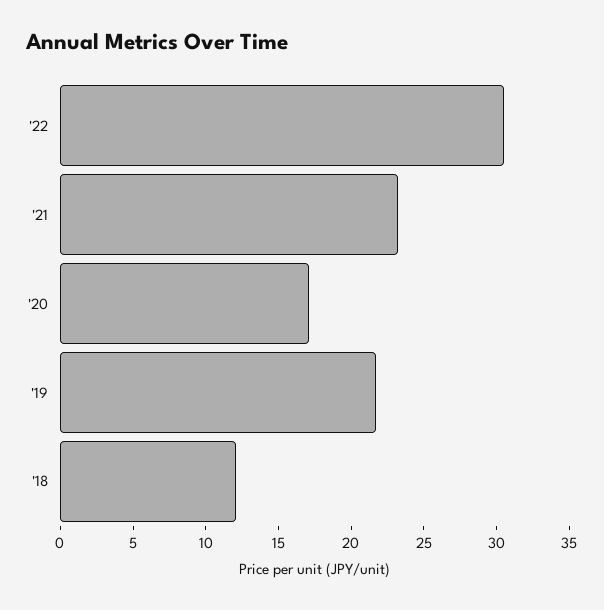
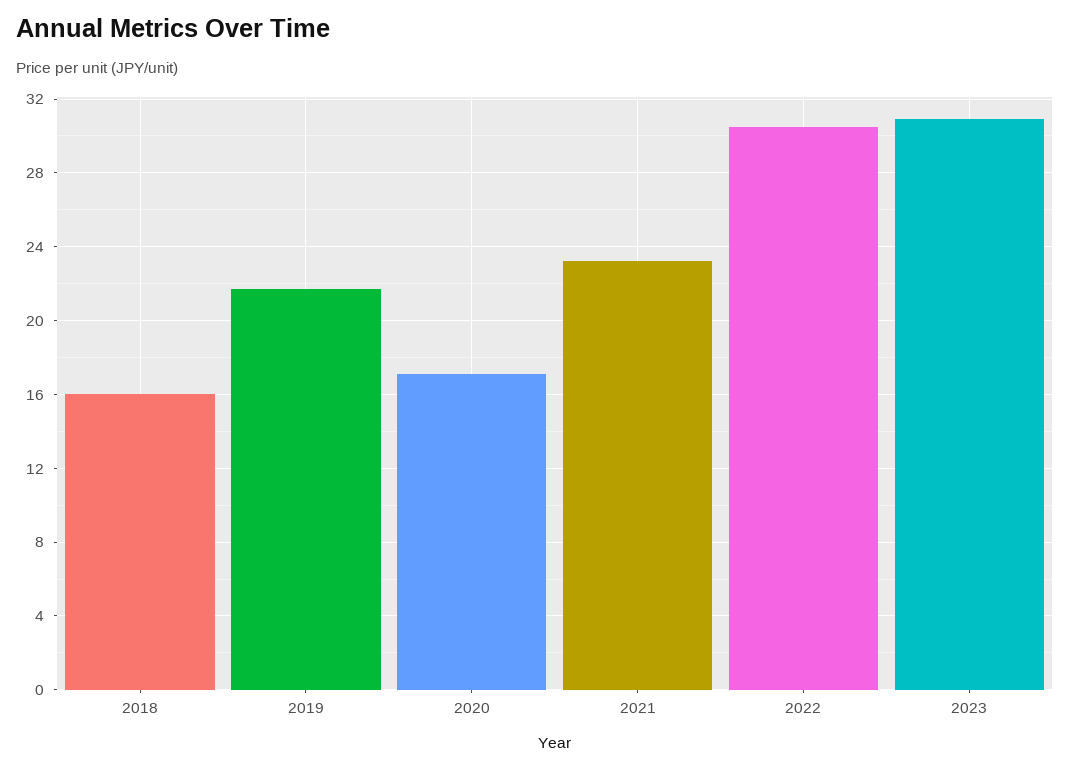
'18: 12 -> 16
2023: none -> 31

